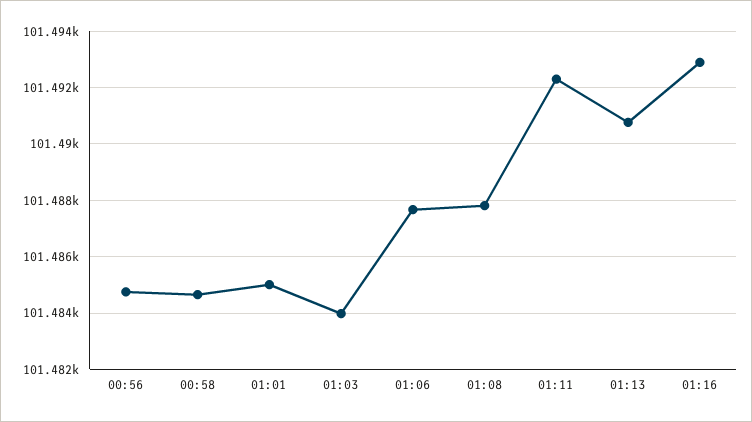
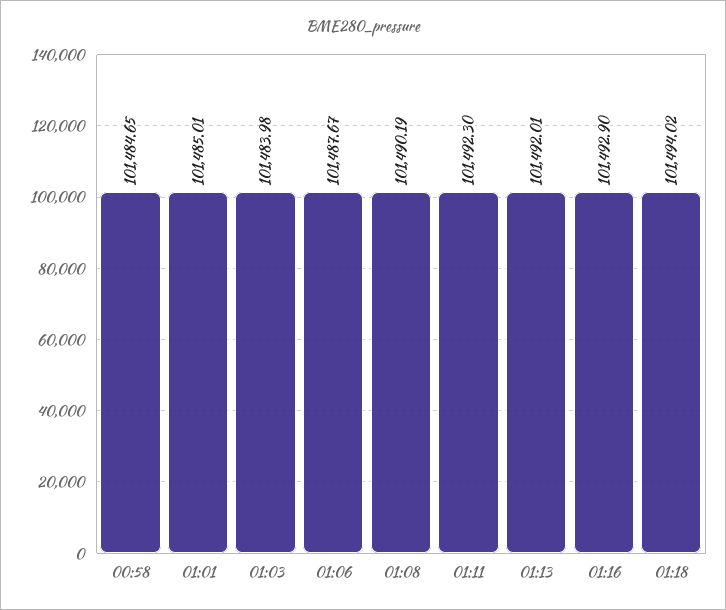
00:56: 101484.75 -> none
01:08: 101487.75 -> 101490.19
01:13: 101490.75 -> 101492.01
01:18: none -> 101494.02

